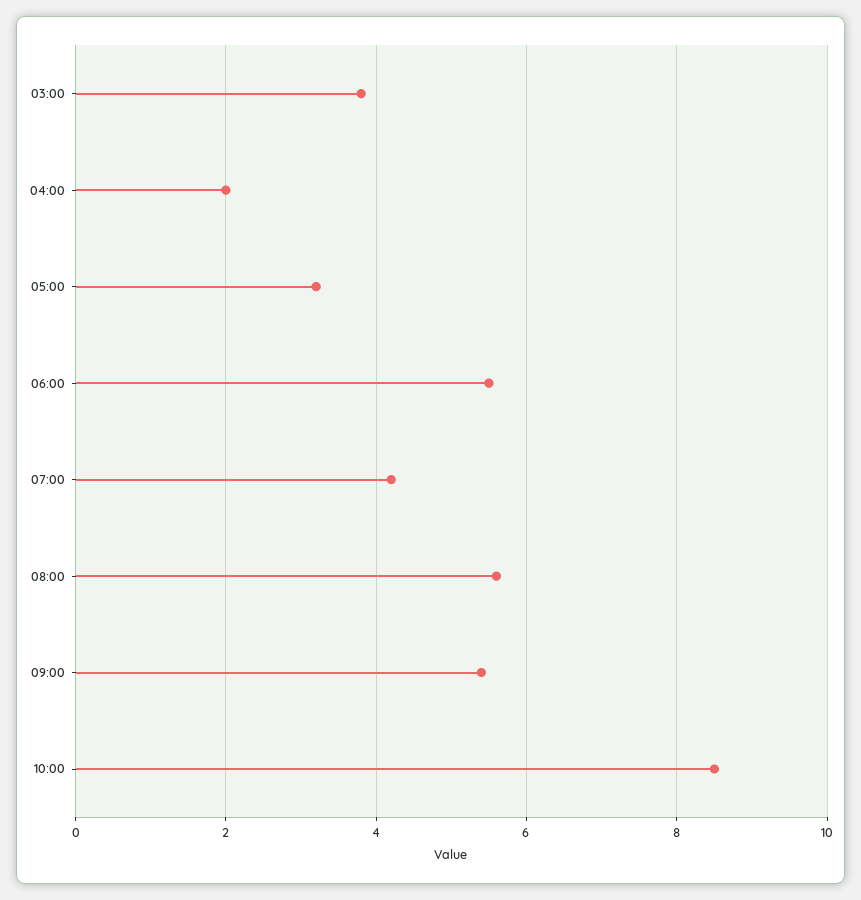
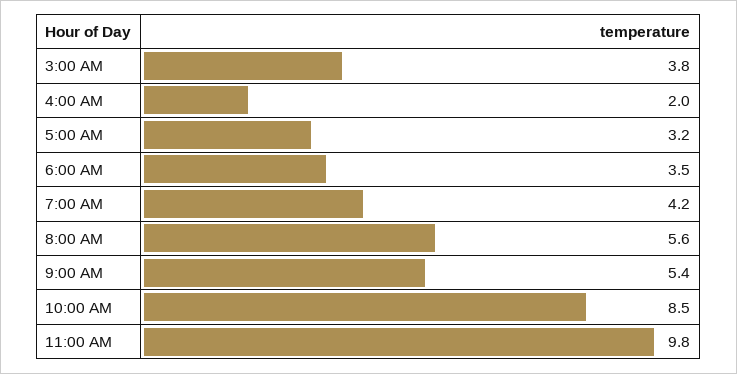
06:00: 5.5 -> 3.5
11:00 AM: none -> 9.8

